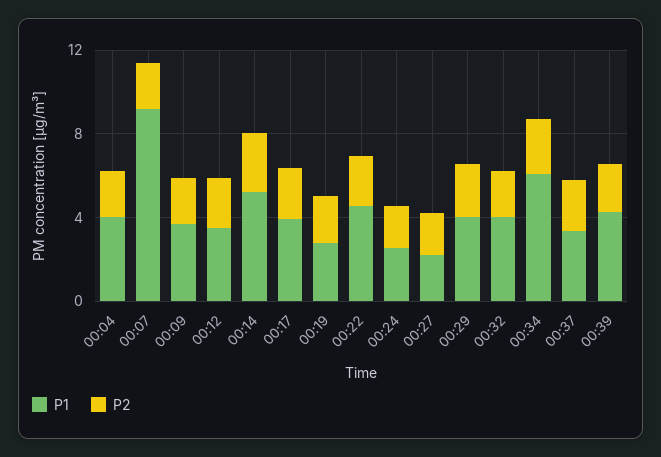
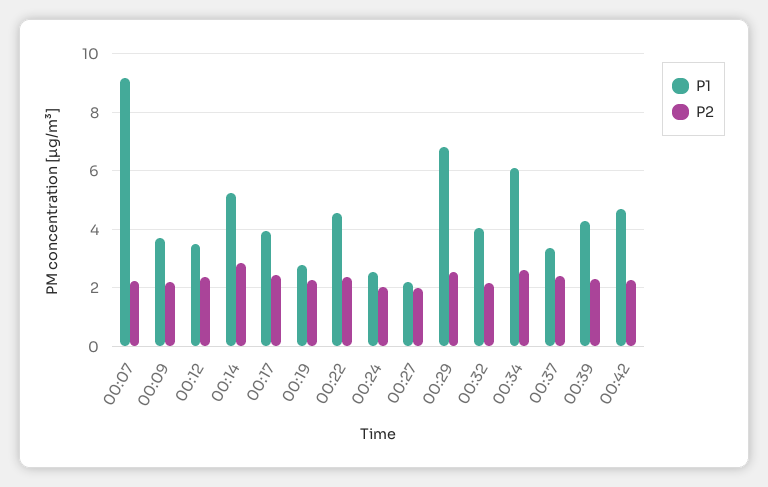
P1, 00:04: 4 -> none
P2, 00:04: 2 -> none
P1, 00:29: 4 -> 6.75
P1, 00:42: none -> 4.75
P2, 00:42: none -> 2.25

